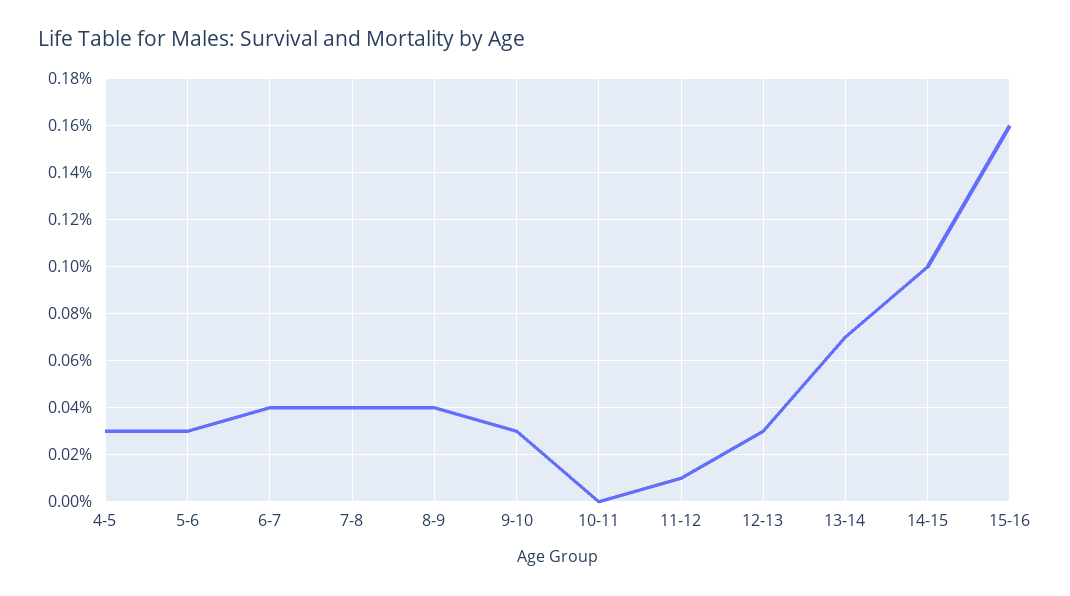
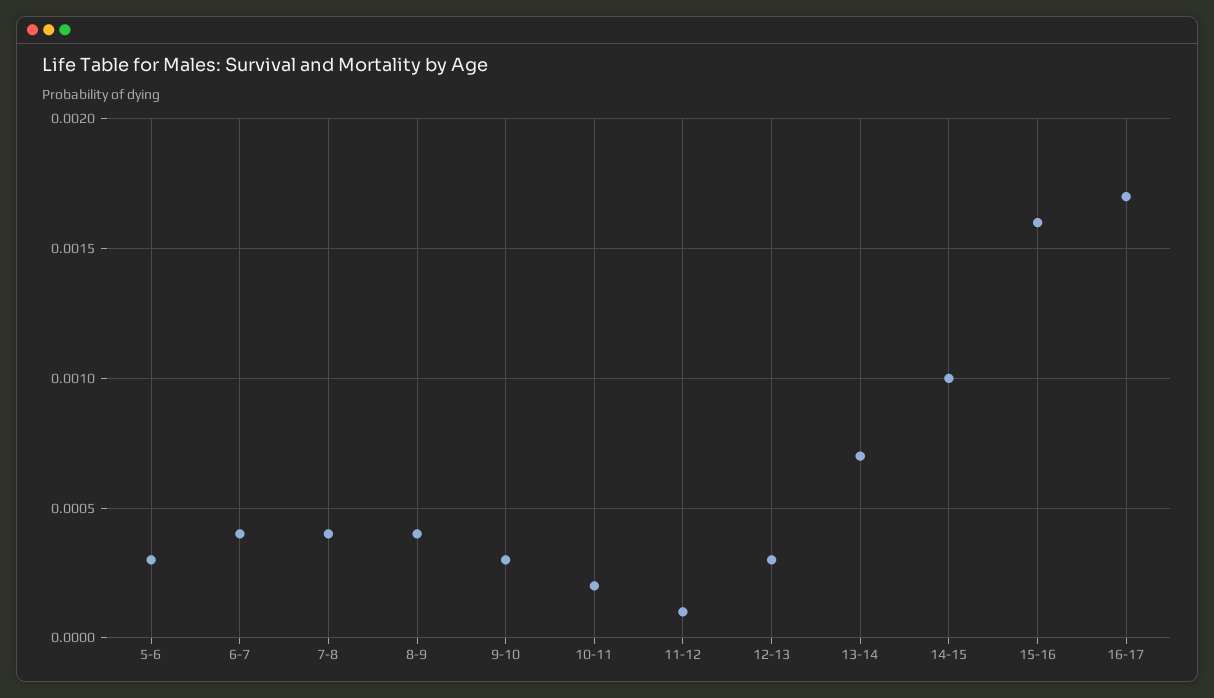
4-5: 0.0003 -> none
10-11: 0 -> 0.0002
16-17: none -> 0.0017

